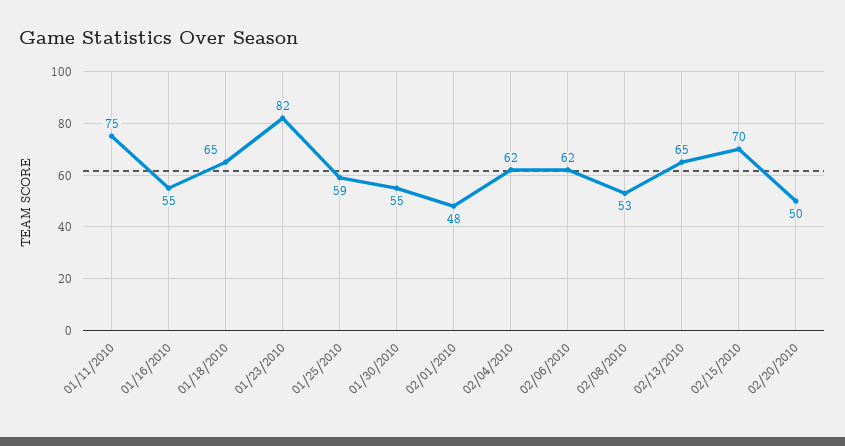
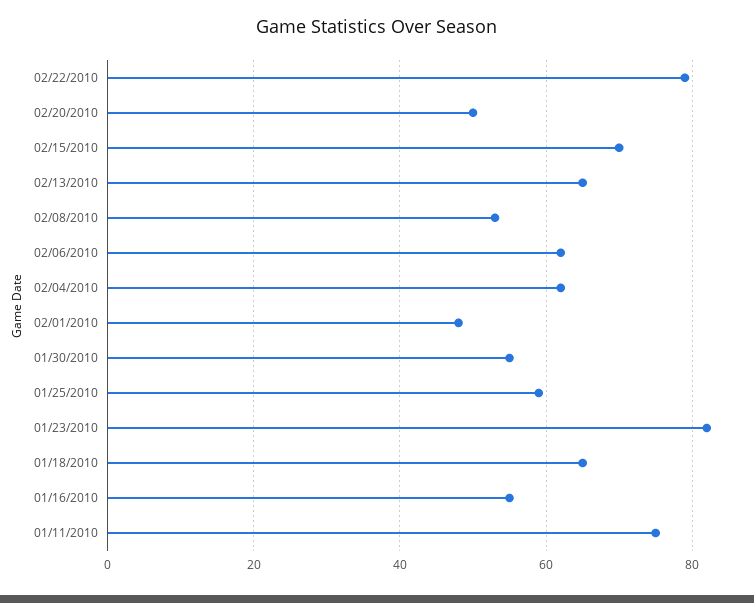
02/22/2010: none -> 80

